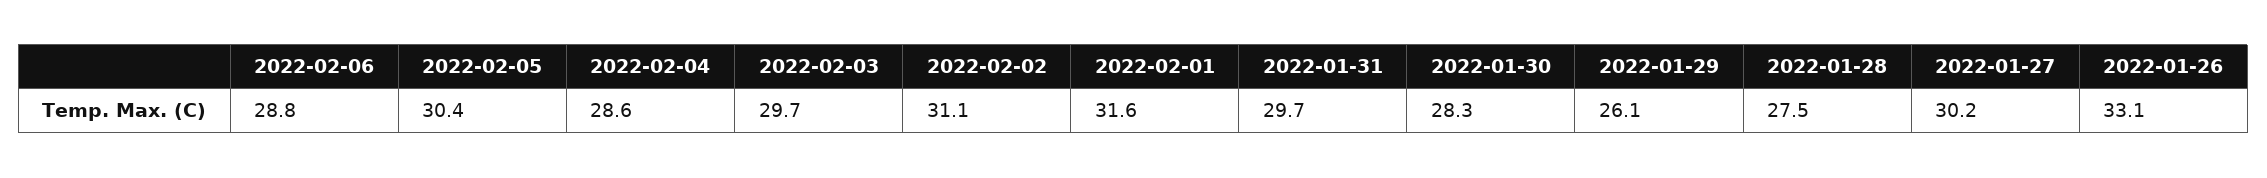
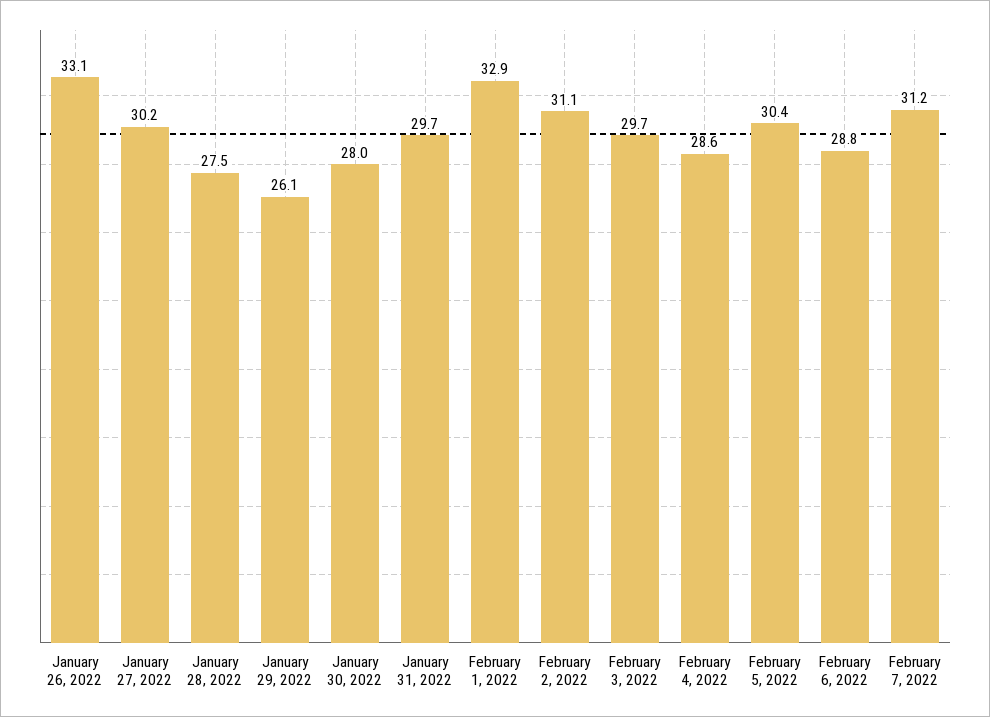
2022-02-01: 31.6 -> 32.9
2022-01-30: 28.3 -> 28
February 7, 2022: none -> 31.2

